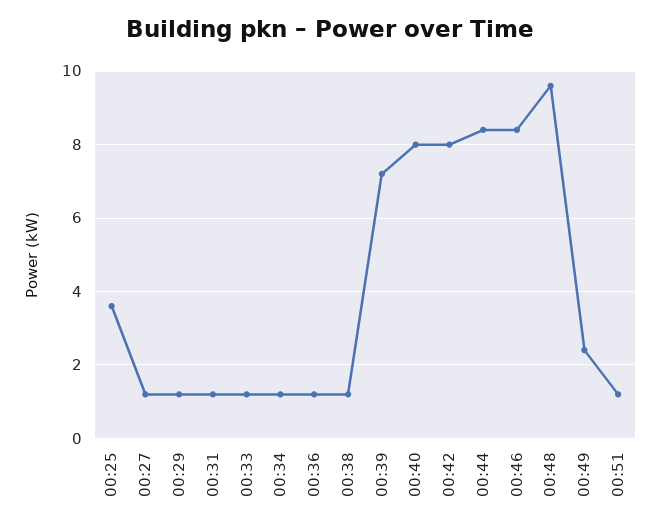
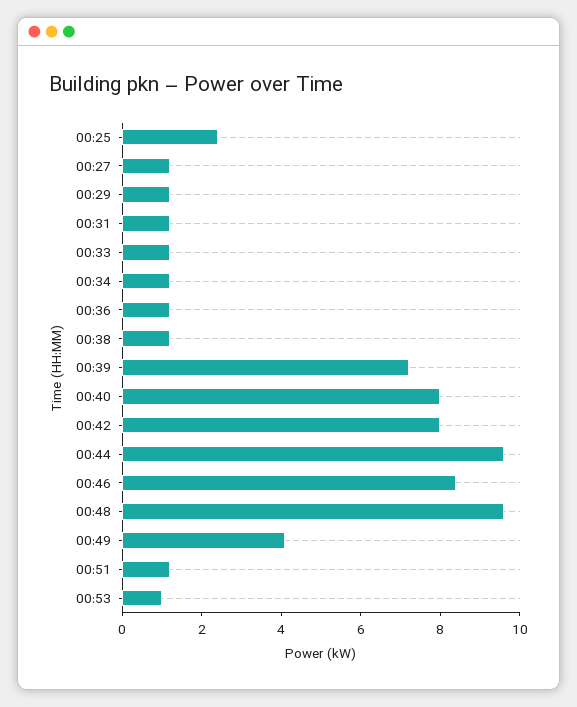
00:25: 3.5 -> 2.5
00:44: 8.5 -> 9.5
00:49: 2.5 -> 4
00:53: none -> 1

